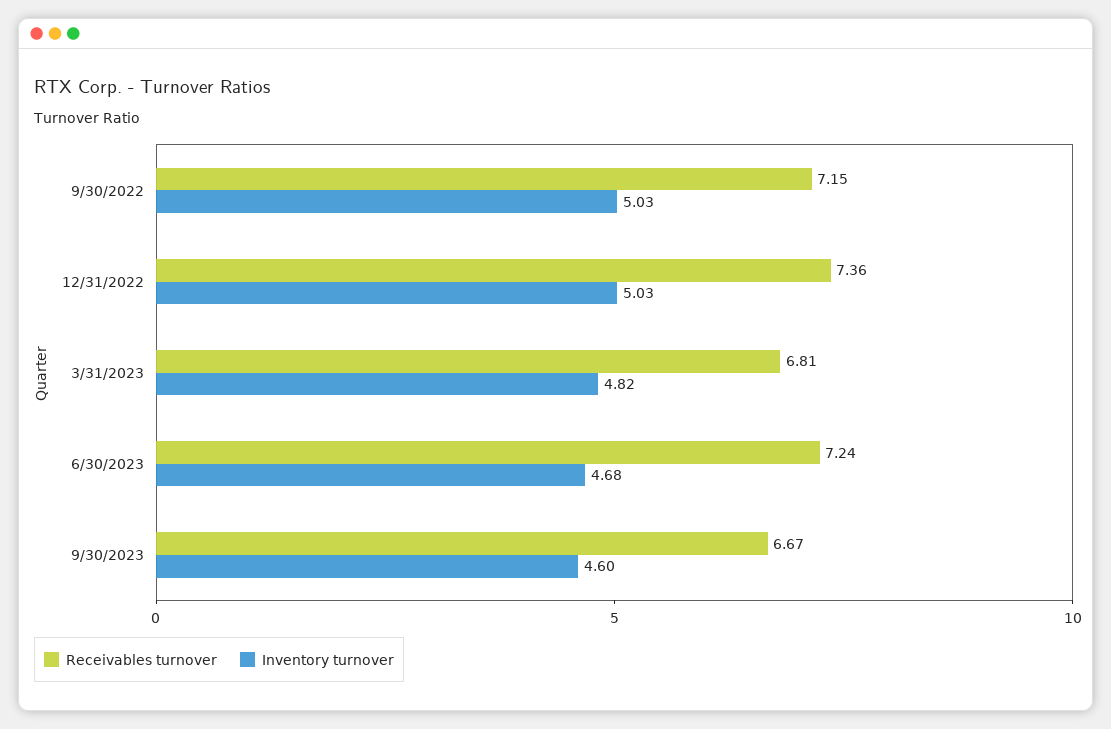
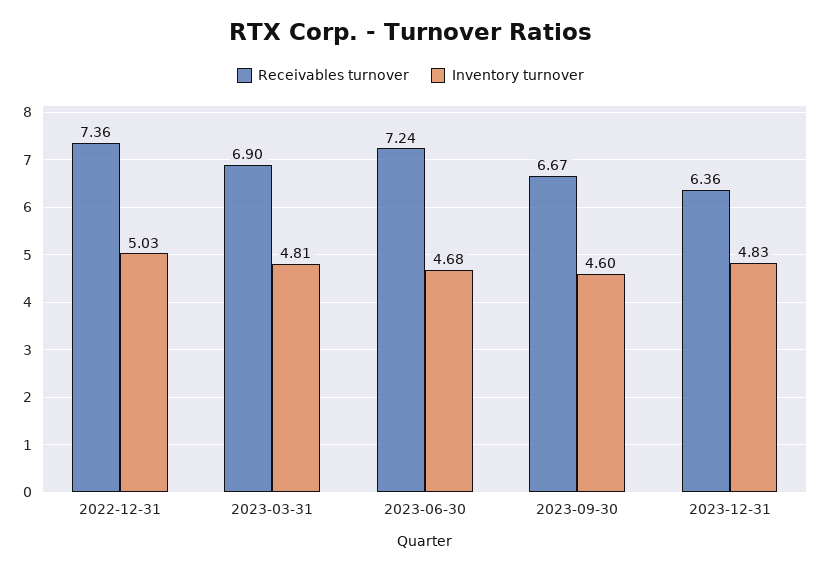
Receivables turnover, 9/30/2022: 7.15 -> none
Inventory turnover, 9/30/2022: 5.03 -> none
Receivables turnover, 3/31/2023: 6.81 -> 6.9
Inventory turnover, 3/31/2023: 4.82 -> 4.81
Receivables turnover, 2023-12-31: none -> 6.36
Inventory turnover, 2023-12-31: none -> 4.83

